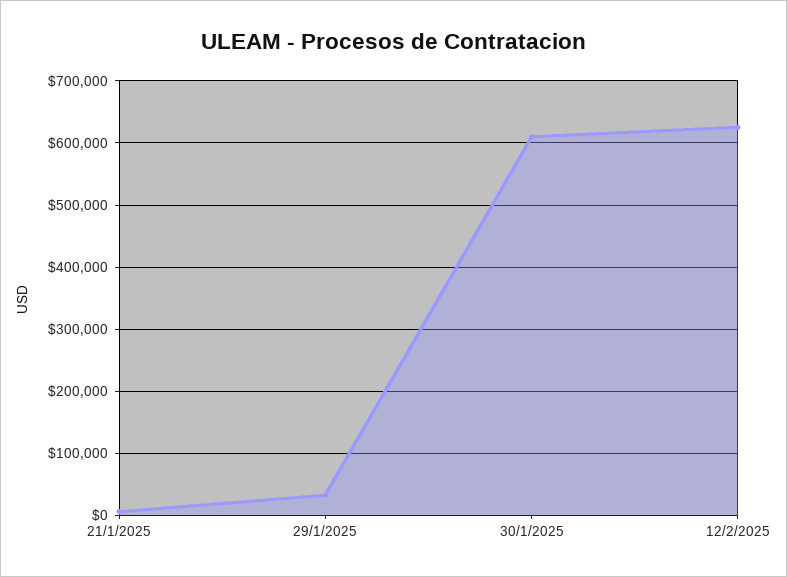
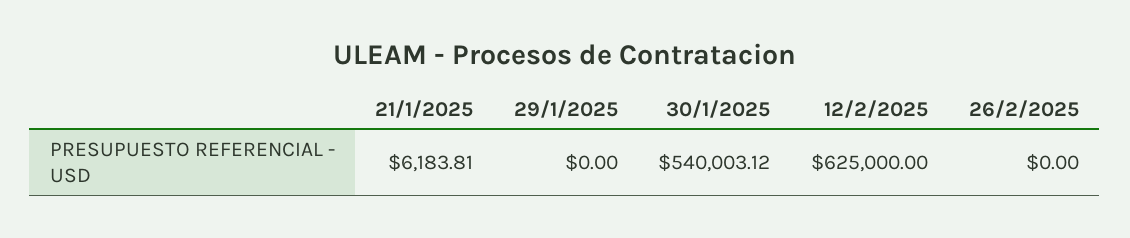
29/1/2025: 30000 -> 0
30/1/2025: 610000 -> 540003.12
26/2/2025: none -> 0

